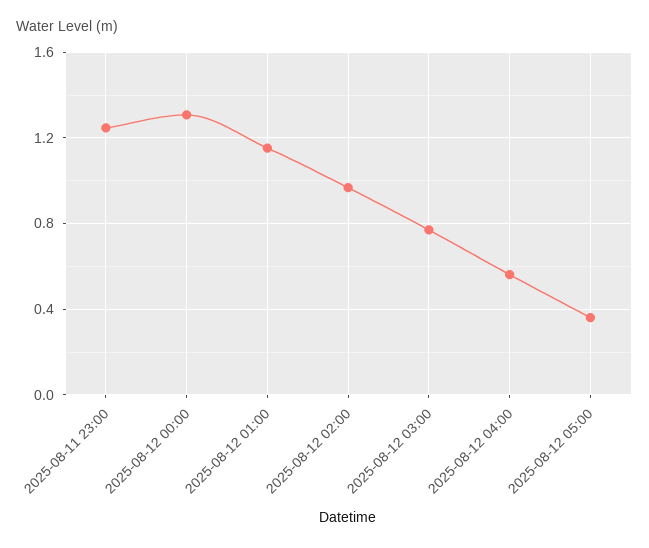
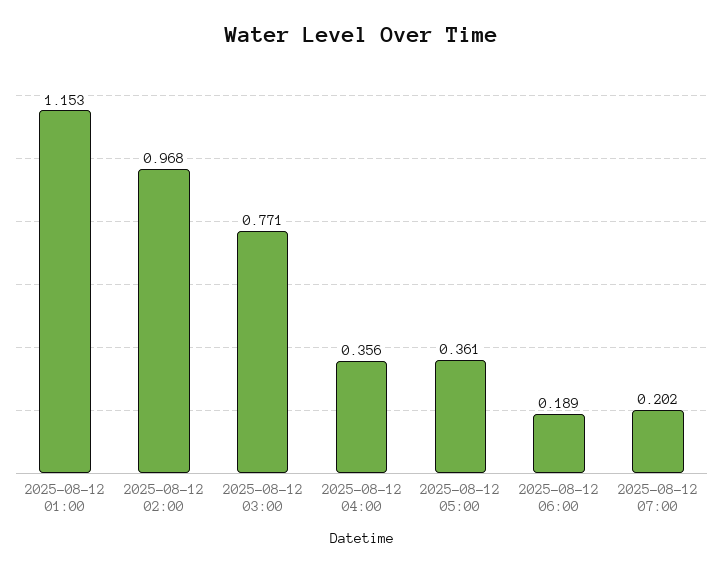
2025-08-11 23:00: 1.25 -> none
2025-08-12 00:00: 1.3 -> none
2025-08-12 04:00: 0.55 -> 0.356
2025-08-12 06:00: none -> 0.189
2025-08-12 07:00: none -> 0.202

